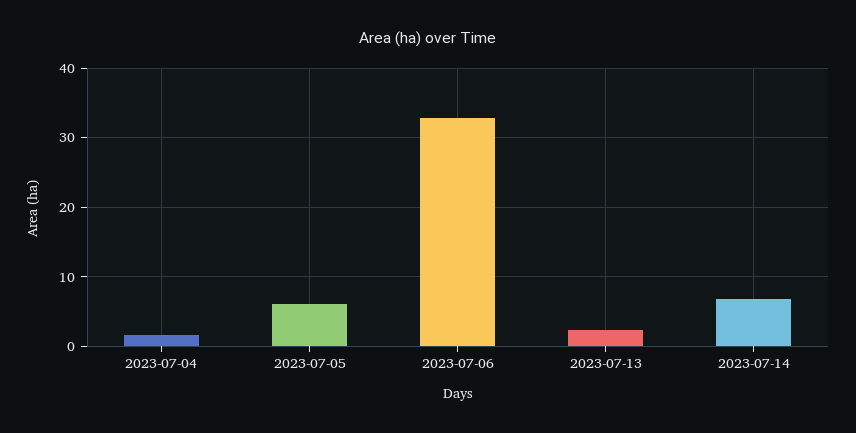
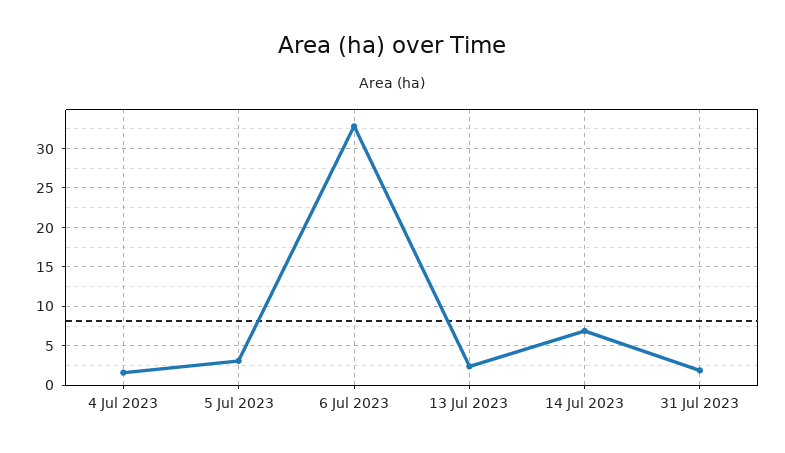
2023-07-05: 6 -> 3
31 Jul 2023: none -> 2

